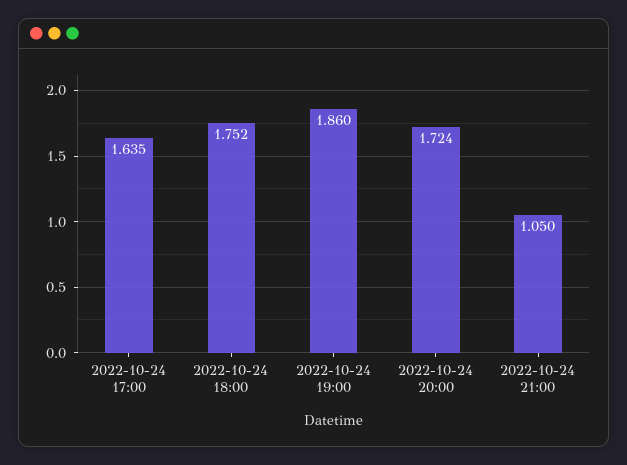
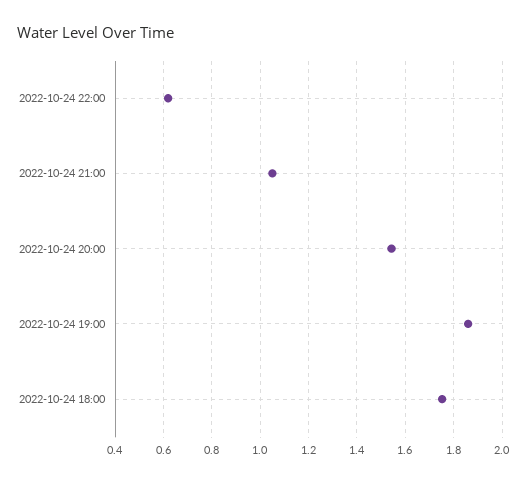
2022-10-24 17:00: 1.635 -> none
2022-10-24 20:00: 1.724 -> 1.55
2022-10-24 22:00: none -> 0.625

